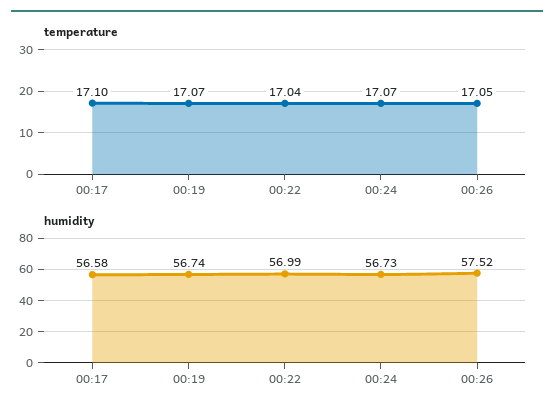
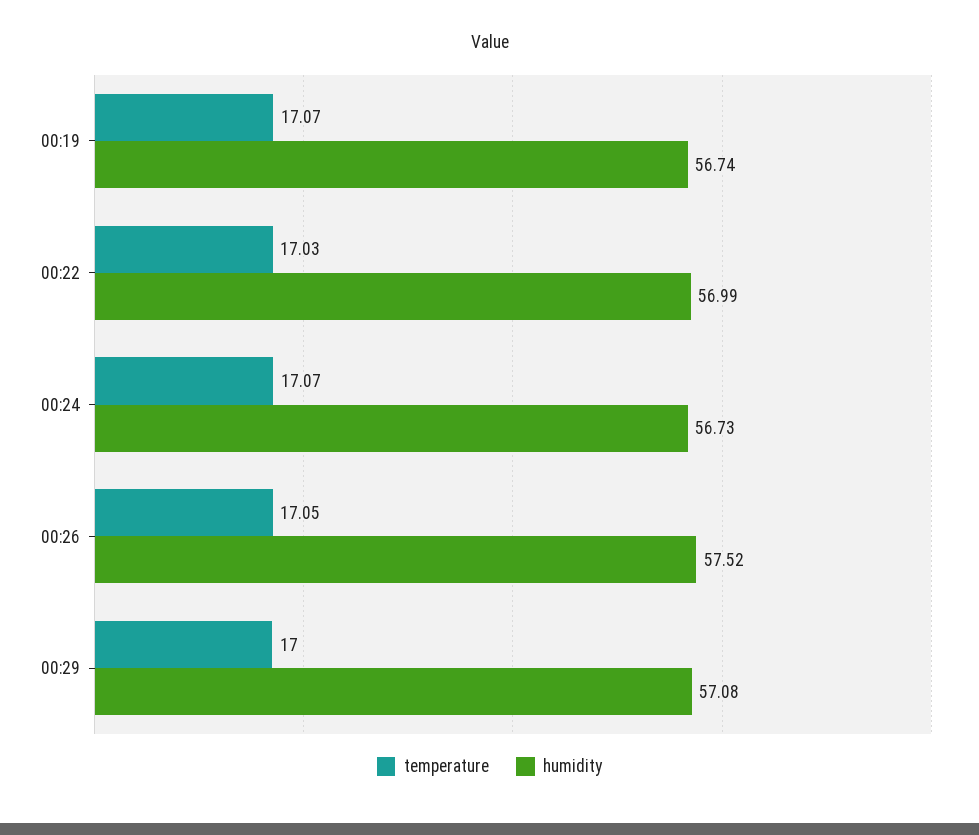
temperature, 00:17: 17.1 -> none
temperature, 00:22: 17.04 -> 17.03
humidity, 00:17: 56.58 -> none
temperature, 00:29: none -> 17
humidity, 00:29: none -> 57.08

